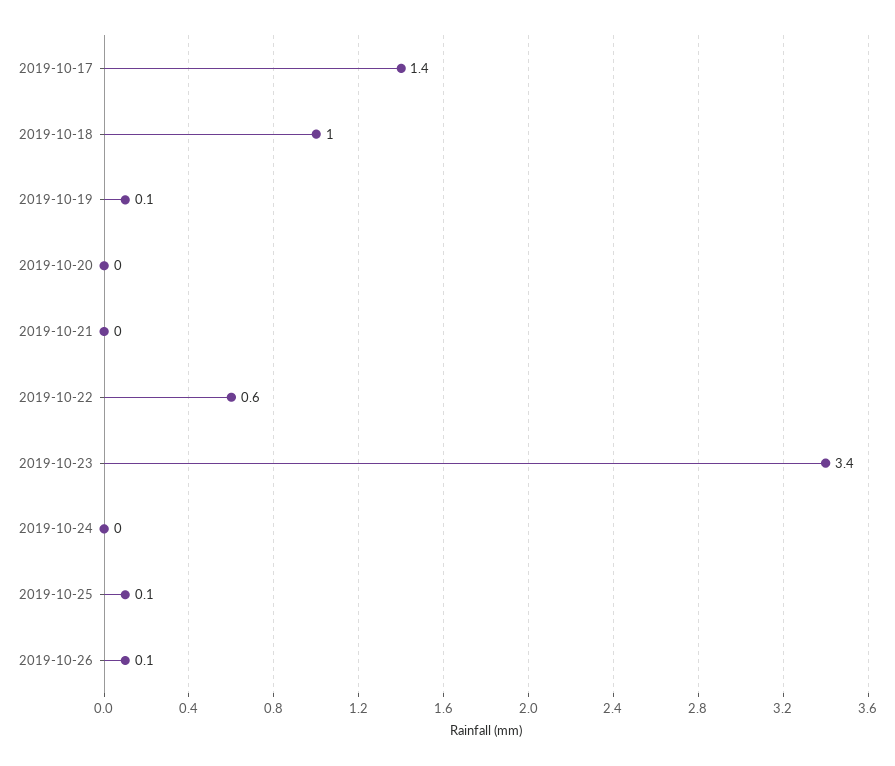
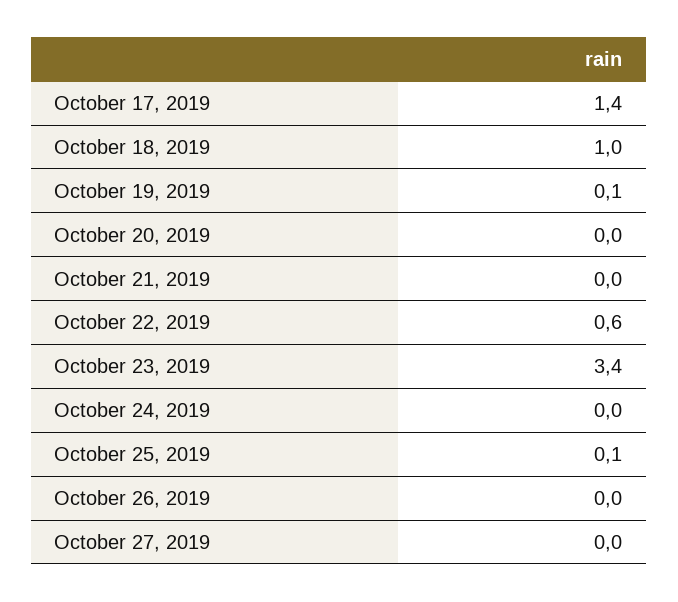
2019-10-26: 0.1 -> 0
October 27, 2019: none -> 0

